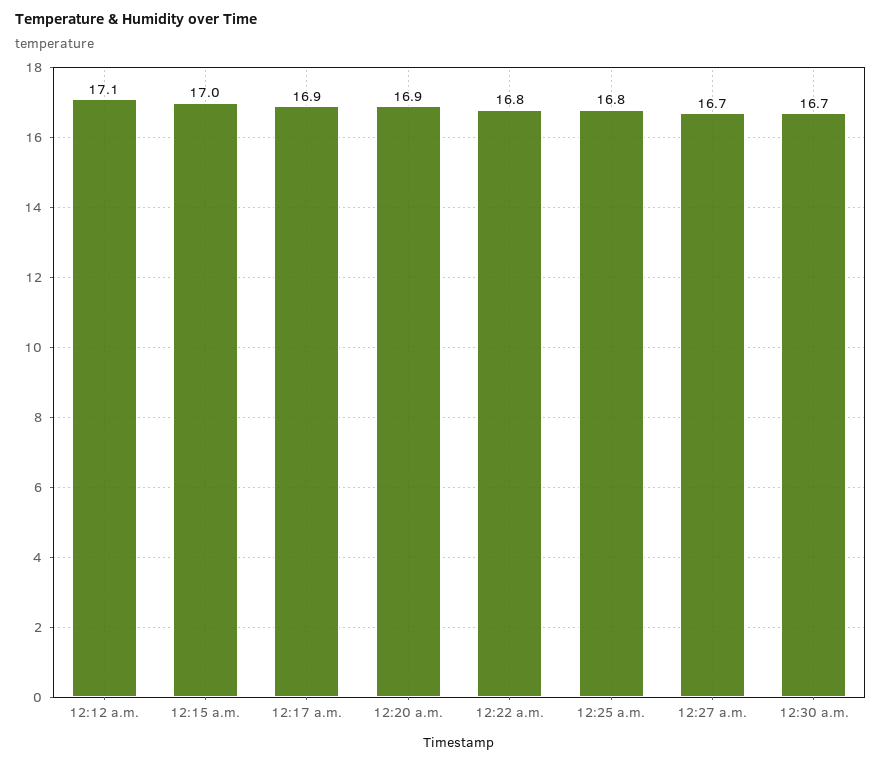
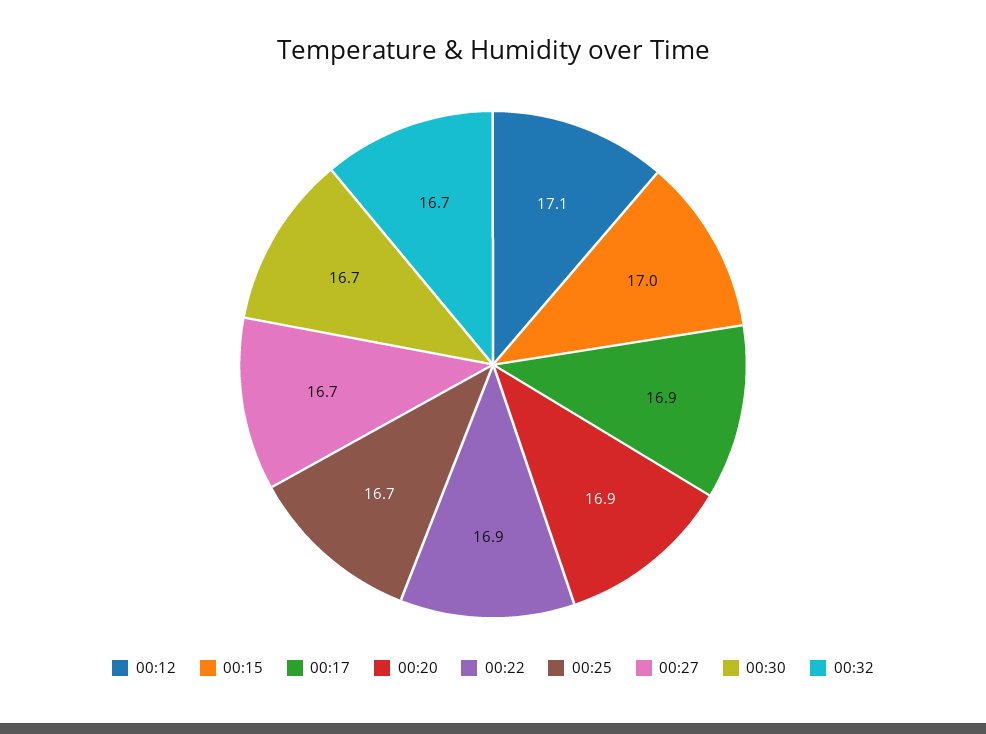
12:22 a.m.: 16.8 -> 16.9
12:25 a.m.: 16.8 -> 16.7
00:32: none -> 16.7

